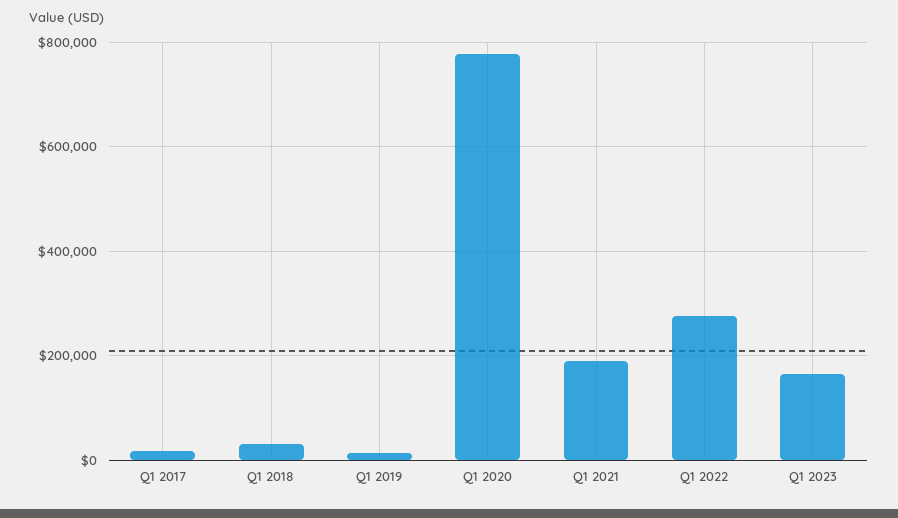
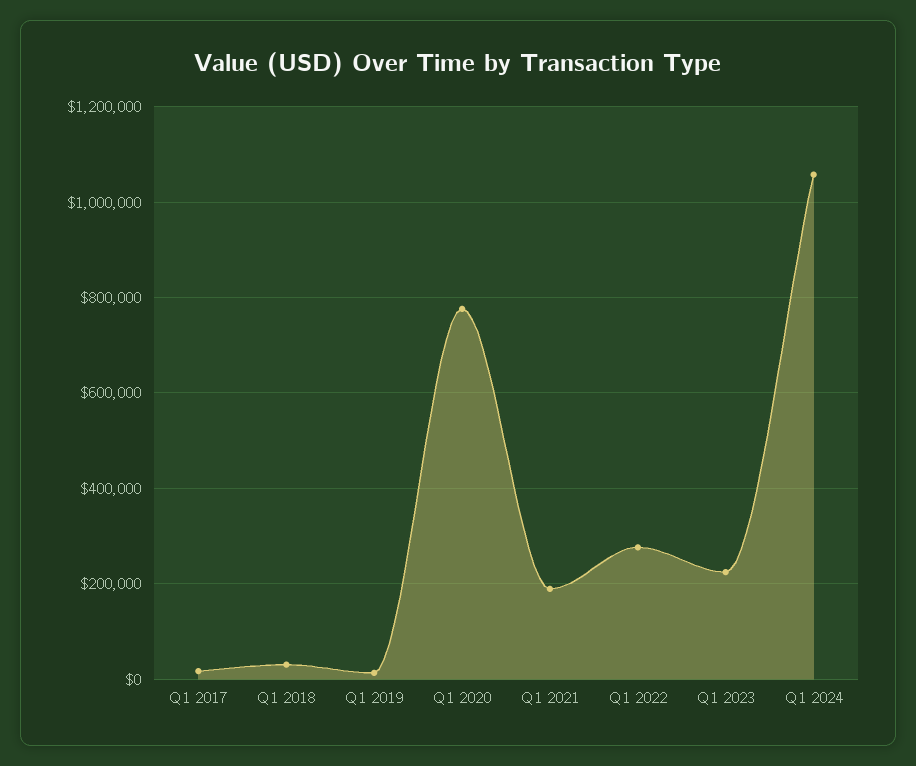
Q1 2023: 160000 -> 220000
Q1 2024: none -> 1060000

